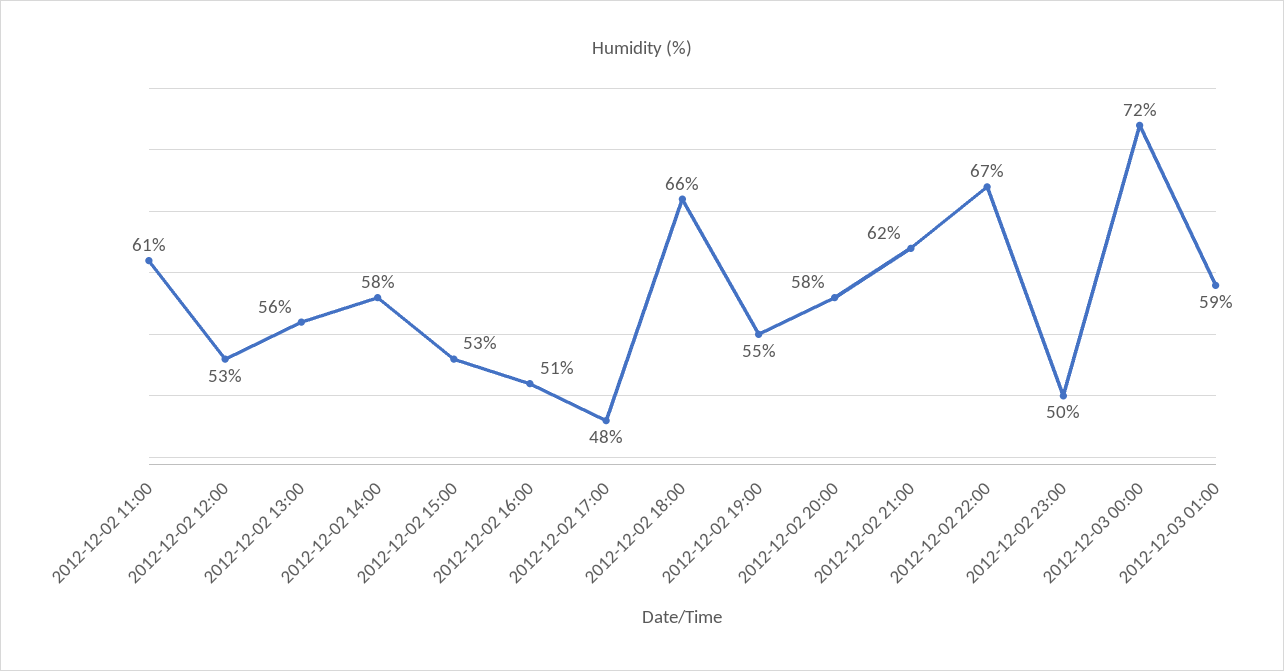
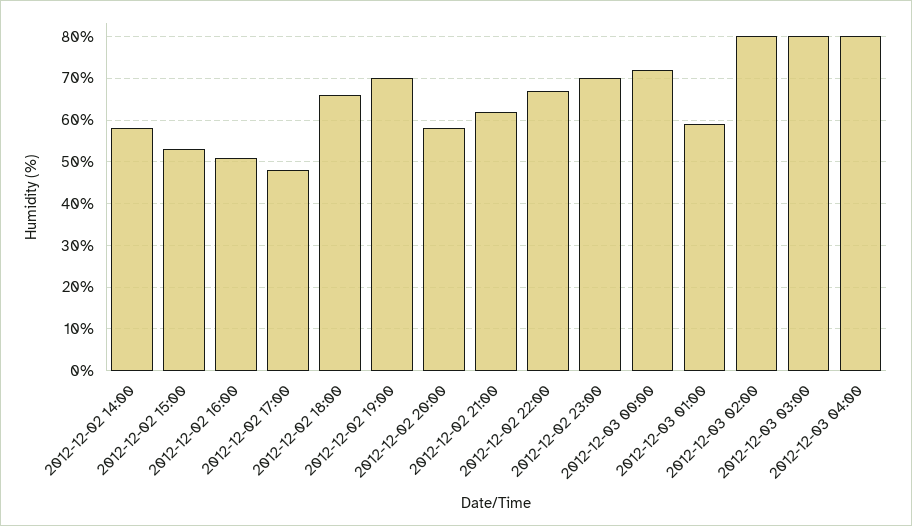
2012-12-02 11:00: 61 -> none
2012-12-02 12:00: 53 -> none
2012-12-02 13:00: 56 -> none
2012-12-02 19:00: 55 -> 70
2012-12-02 23:00: 50 -> 70
2012-12-03 02:00: none -> 80
2012-12-03 03:00: none -> 80
2012-12-03 04:00: none -> 80

